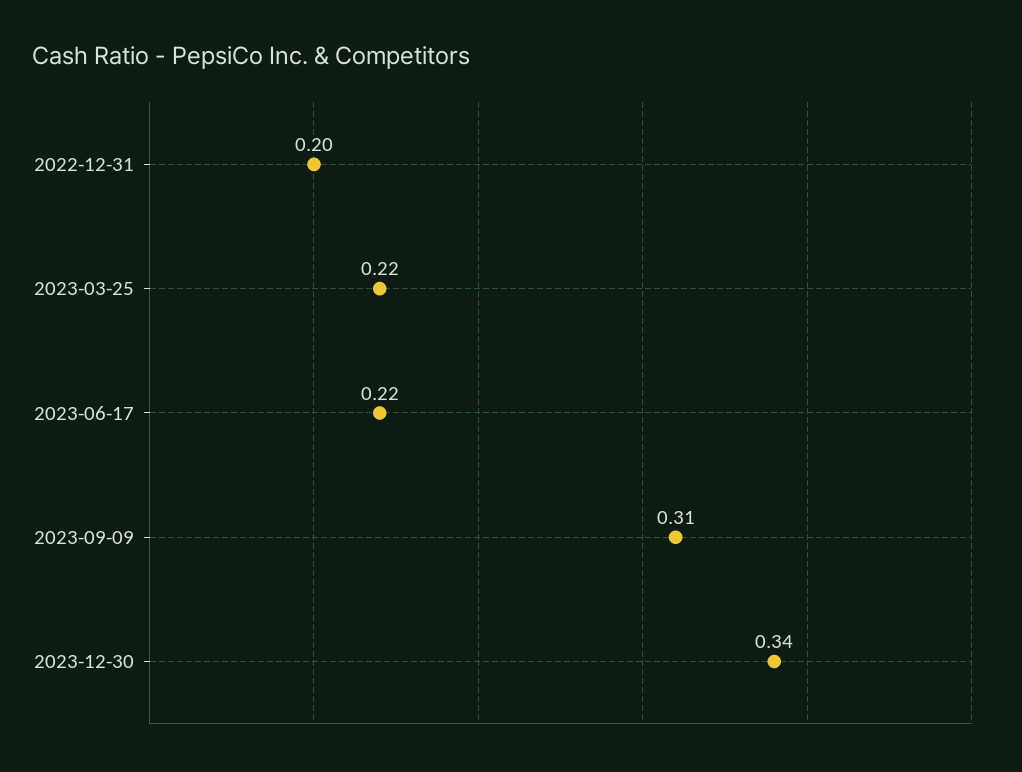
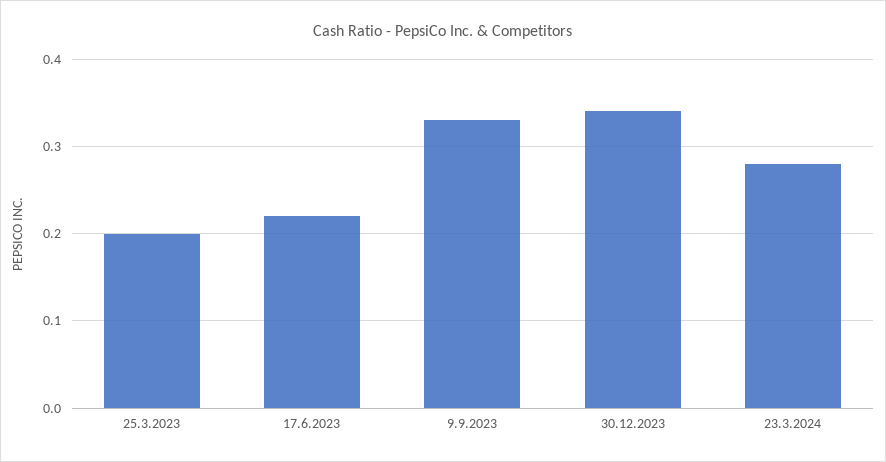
2022-12-31: 0.2 -> none
2023-03-25: 0.22 -> 0.2
2023-09-09: 0.31 -> 0.33
23.3.2024: none -> 0.28

